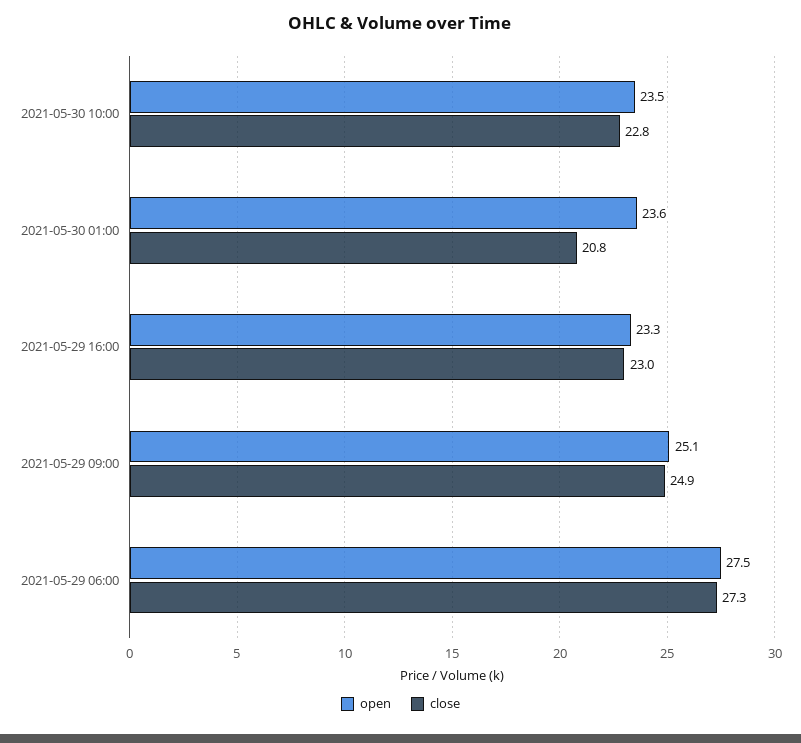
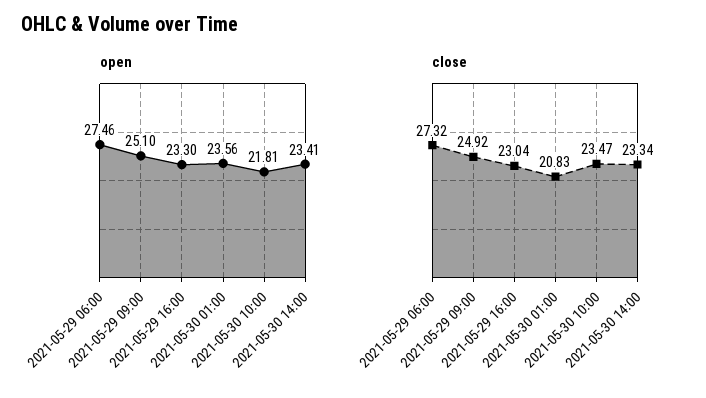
open, 2021-05-30 10:00: 23.5 -> 21.81
close, 2021-05-30 10:00: 22.8 -> 23.47
open, 2021-05-30 14:00: none -> 23.41
close, 2021-05-30 14:00: none -> 23.34

